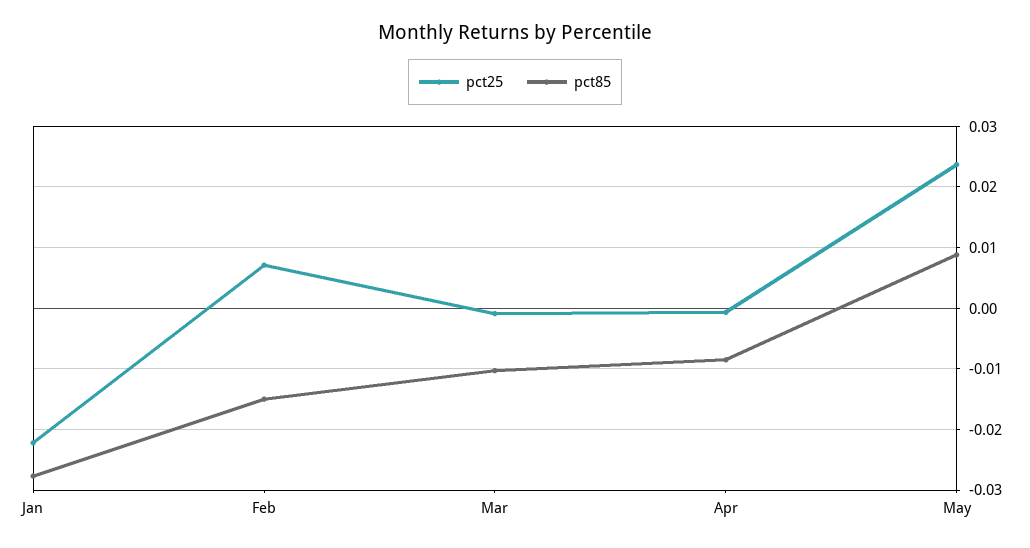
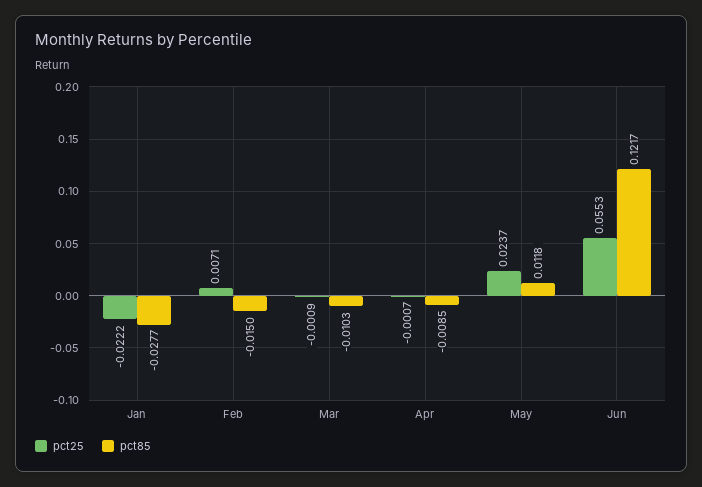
pct85, May: 0.009 -> 0.0118
pct25, Jun: none -> 0.0553
pct85, Jun: none -> 0.1217

